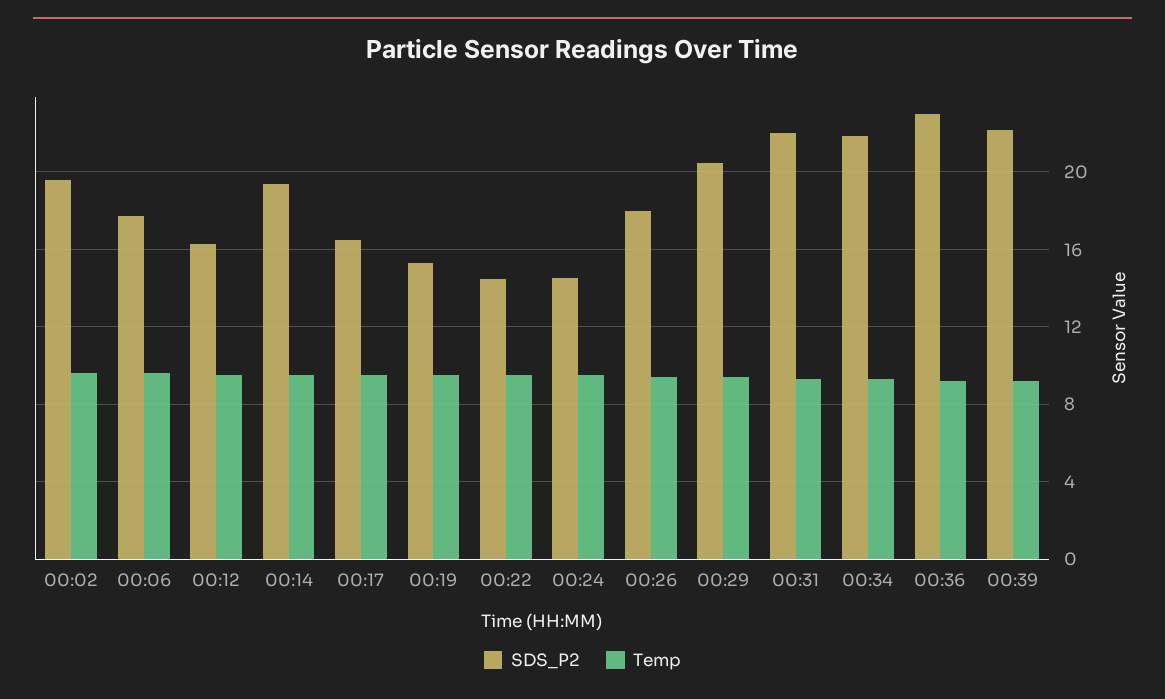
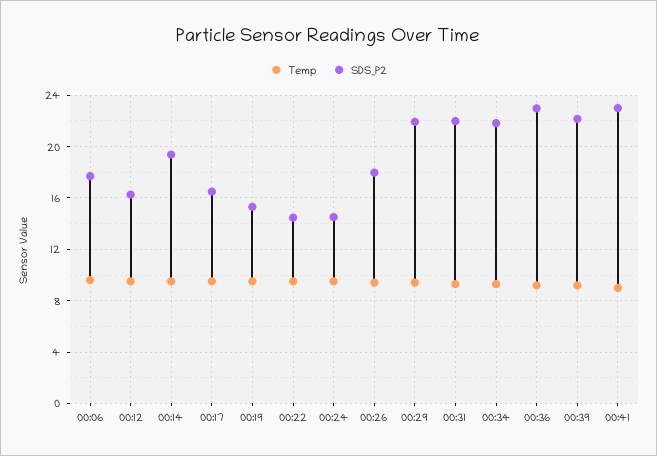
SDS_P2, 00:02: 19.5 -> none
Temp, 00:02: 9.5 -> none
SDS_P2, 00:29: 20.5 -> 22
Temp, 00:41: none -> 9
SDS_P2, 00:41: none -> 23

